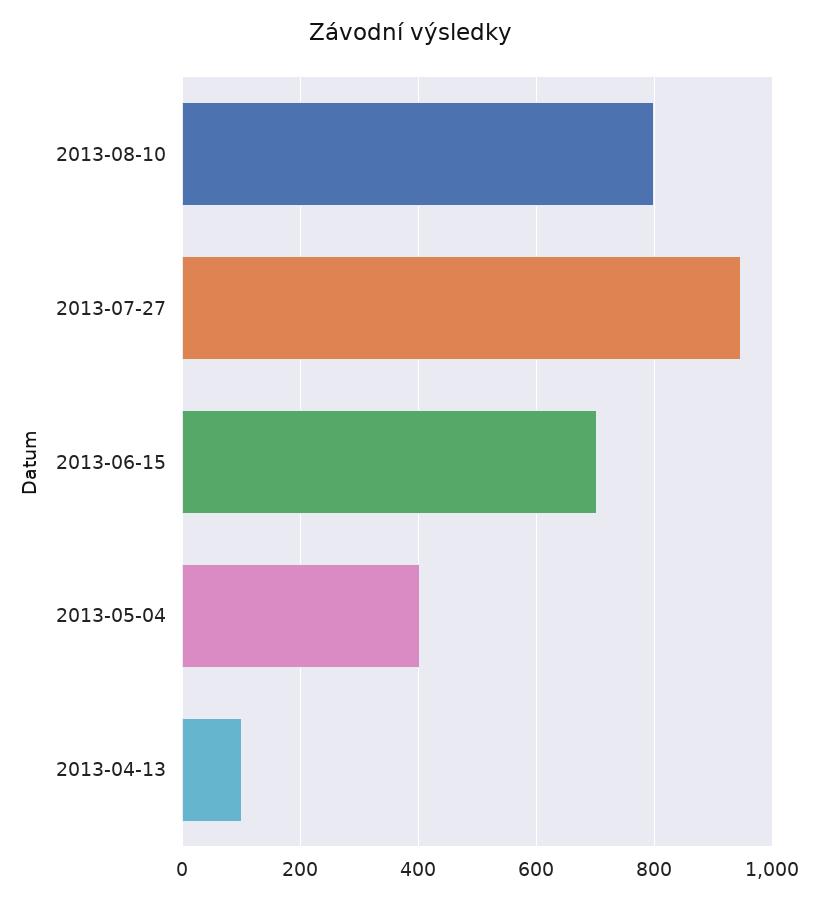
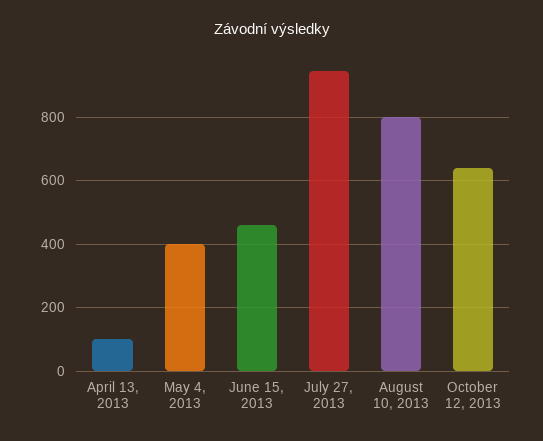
2013-06-15: 700 -> 460
October 12, 2013: none -> 640

